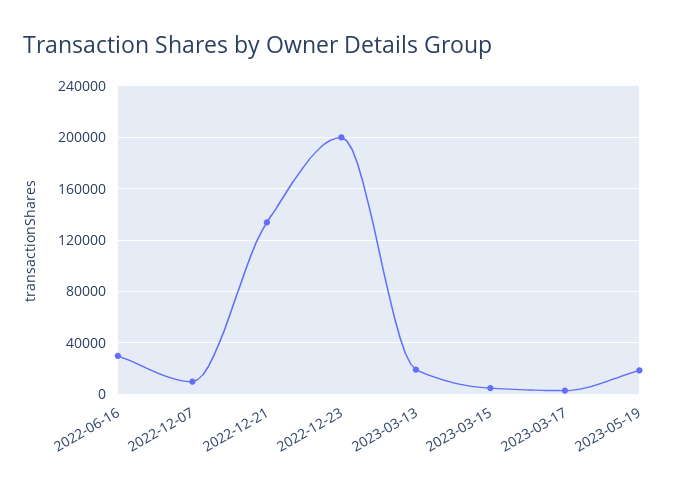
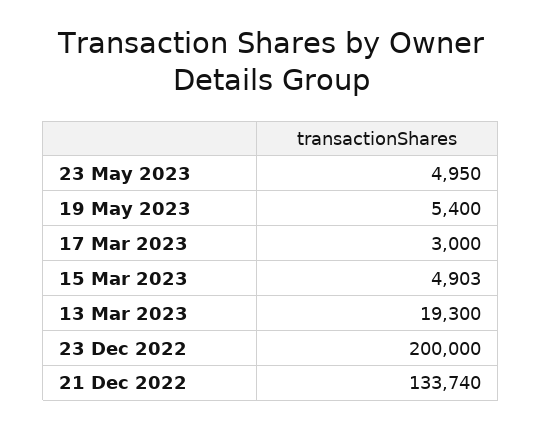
2022-06-16: 30000 -> none
2022-12-07: 10000 -> none
2023-05-19: 20000 -> 5400
23 May 2023: none -> 4950

